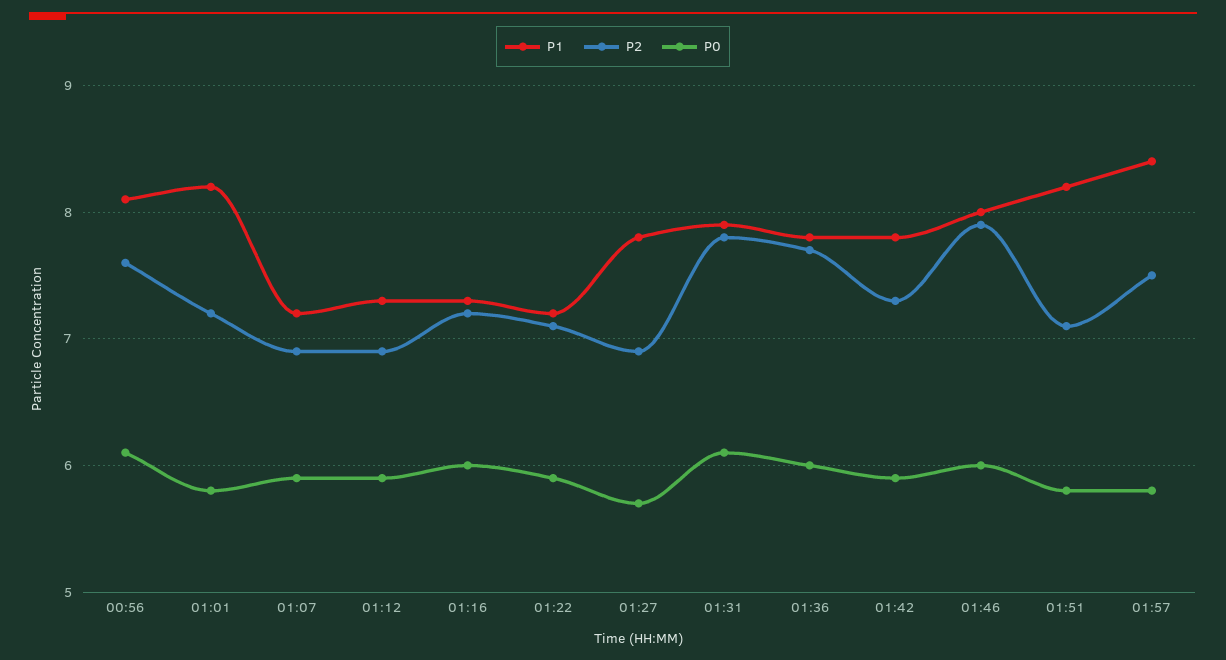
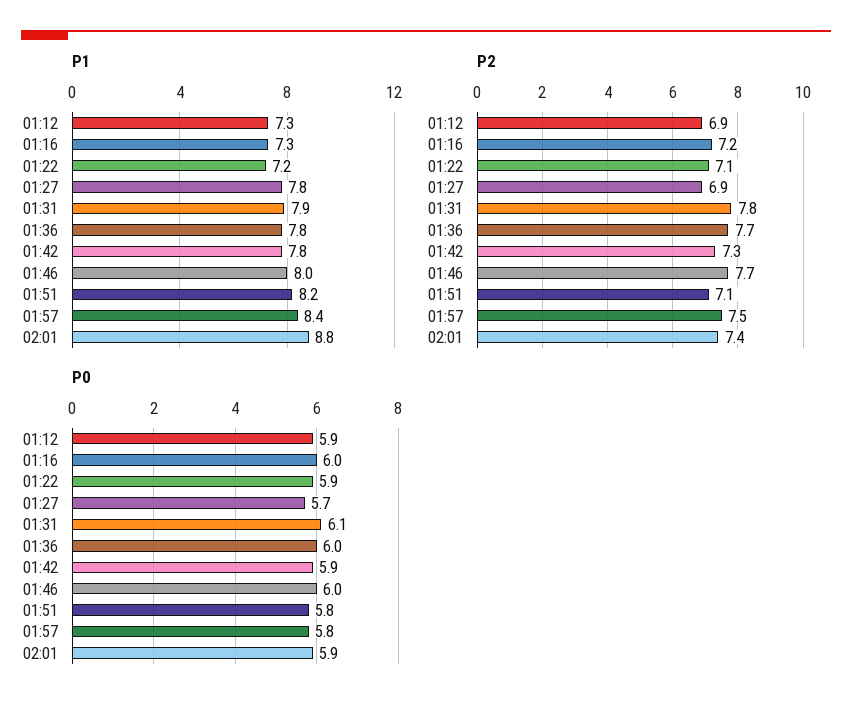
P1, 00:56: 8.1 -> none
P2, 00:56: 7.6 -> none
P0, 00:56: 6.1 -> none
P1, 01:01: 8.2 -> none
P2, 01:01: 7.2 -> none
P0, 01:01: 5.8 -> none
P1, 01:07: 7.2 -> none
P2, 01:07: 6.9 -> none
P0, 01:07: 5.9 -> none
P2, 01:46: 7.9 -> 7.7
P1, 02:01: none -> 8.8
P2, 02:01: none -> 7.4
P0, 02:01: none -> 5.9

